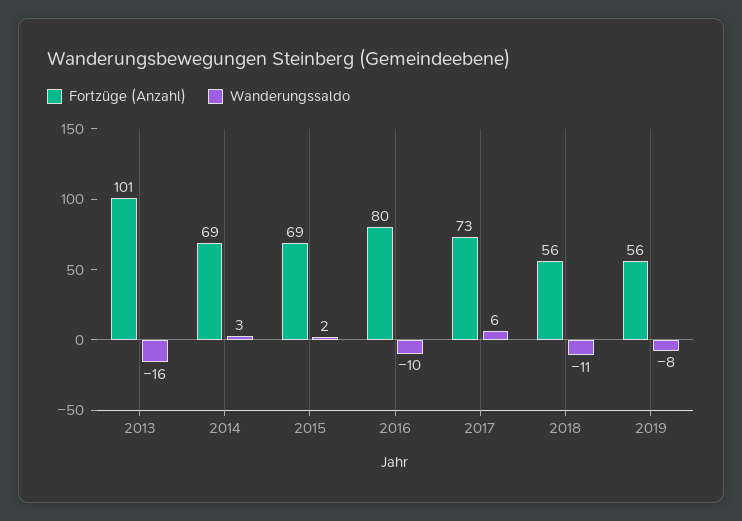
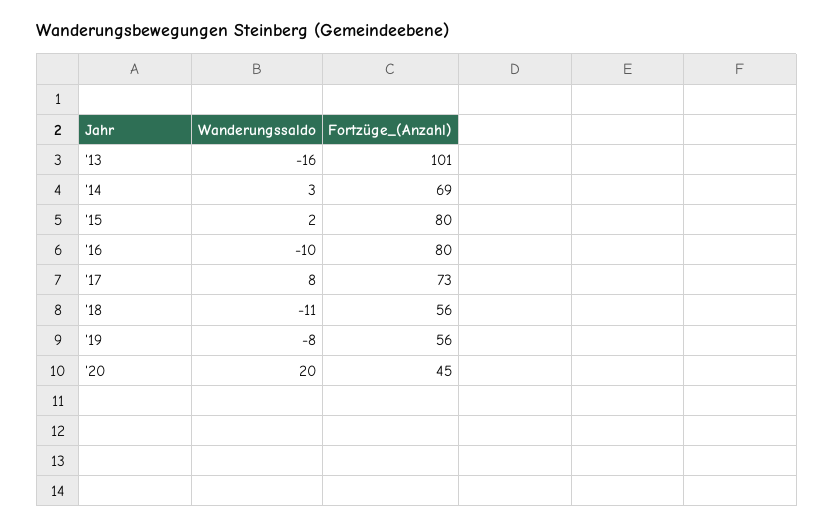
Fortzüge (Anzahl), 2015: 69 -> 80
Wanderungssaldo, 2017: 6 -> 8
Wanderungssaldo, '20: none -> 20
Fortzüge (Anzahl), '20: none -> 45

